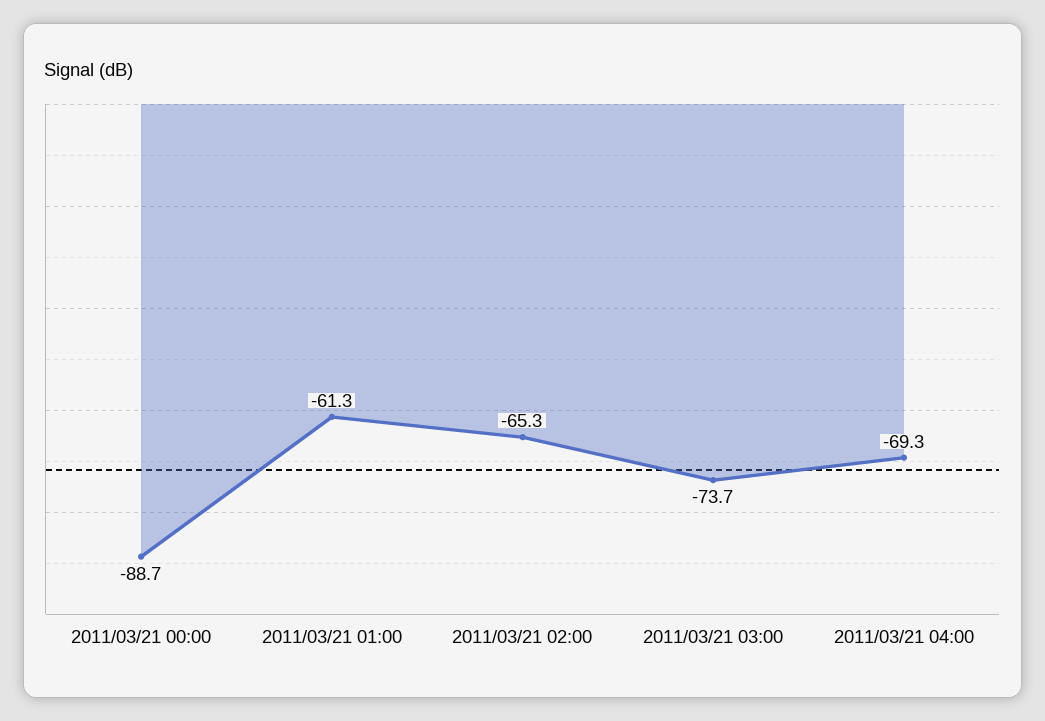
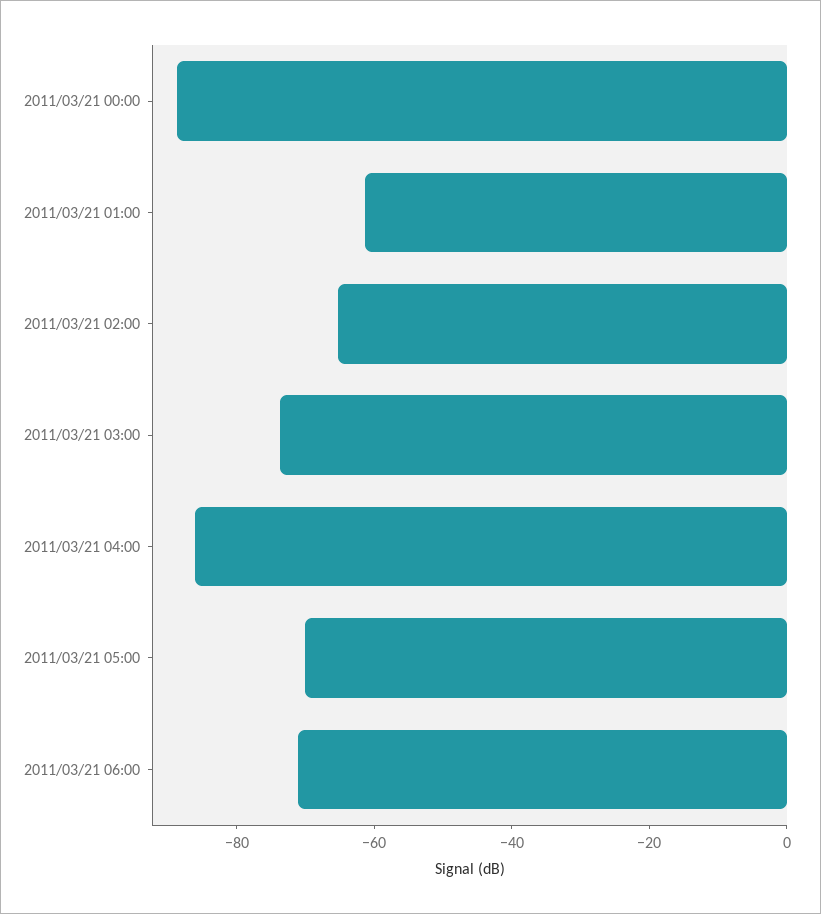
2011/03/21 04:00: -69.3 -> -85
2011/03/21 05:00: none -> -70
2011/03/21 06:00: none -> -70

